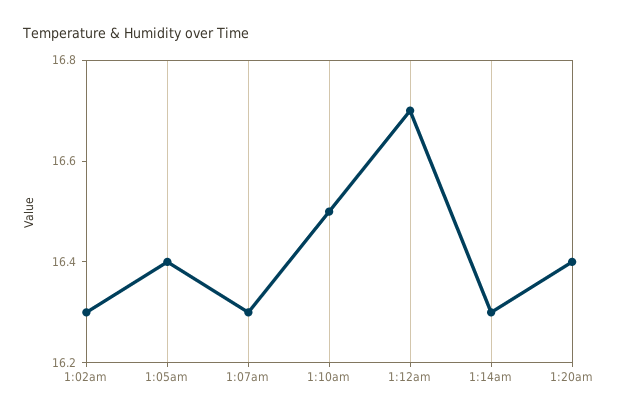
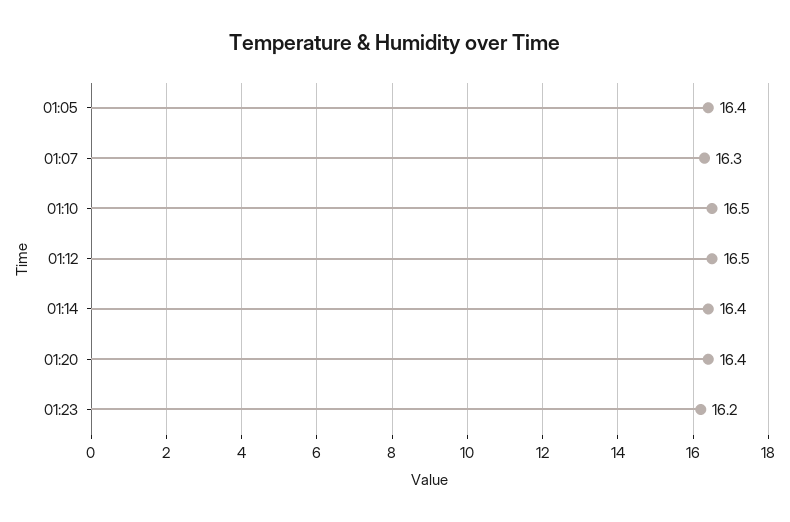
1:02am: 16.3 -> none
1:12am: 16.7 -> 16.5
1:14am: 16.3 -> 16.4
01:23: none -> 16.2

